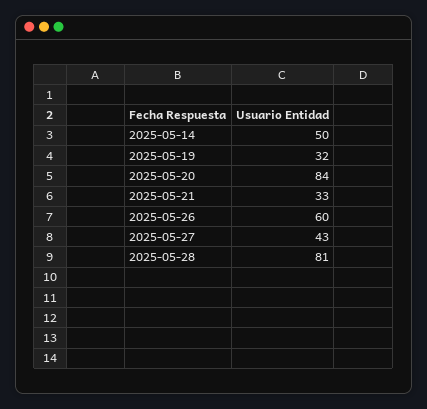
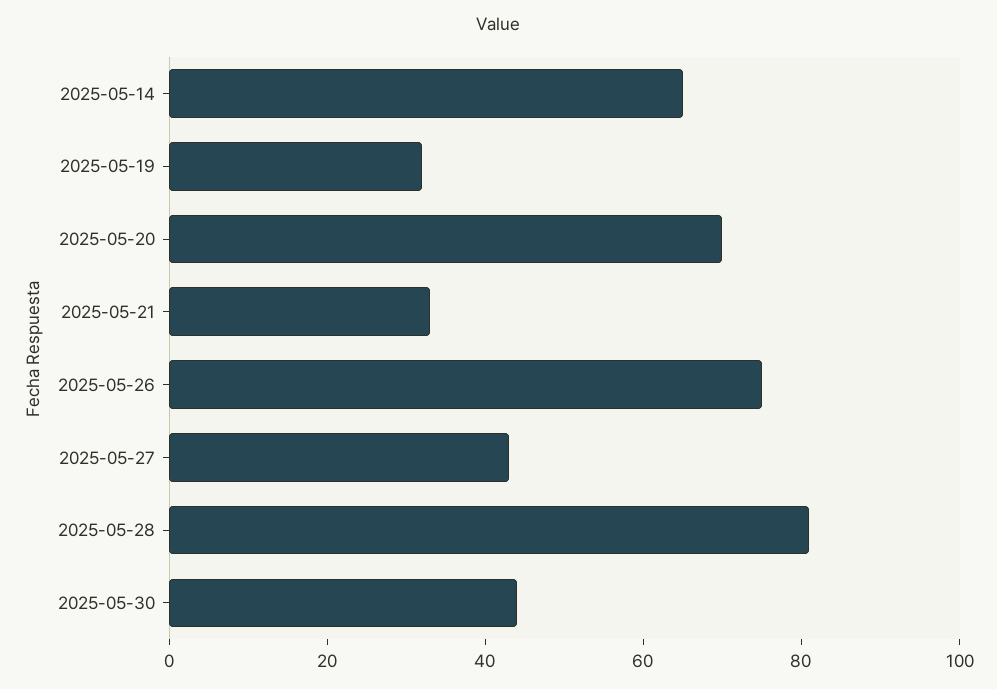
2025-05-14: 50 -> 65
2025-05-20: 84 -> 70
2025-05-26: 60 -> 75
2025-05-30: none -> 45

